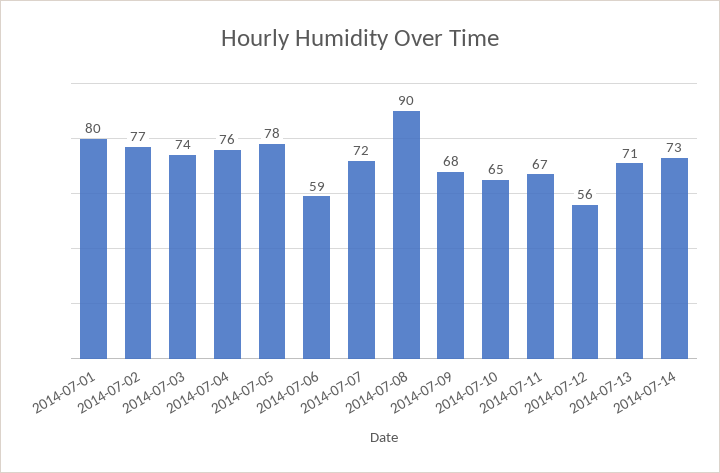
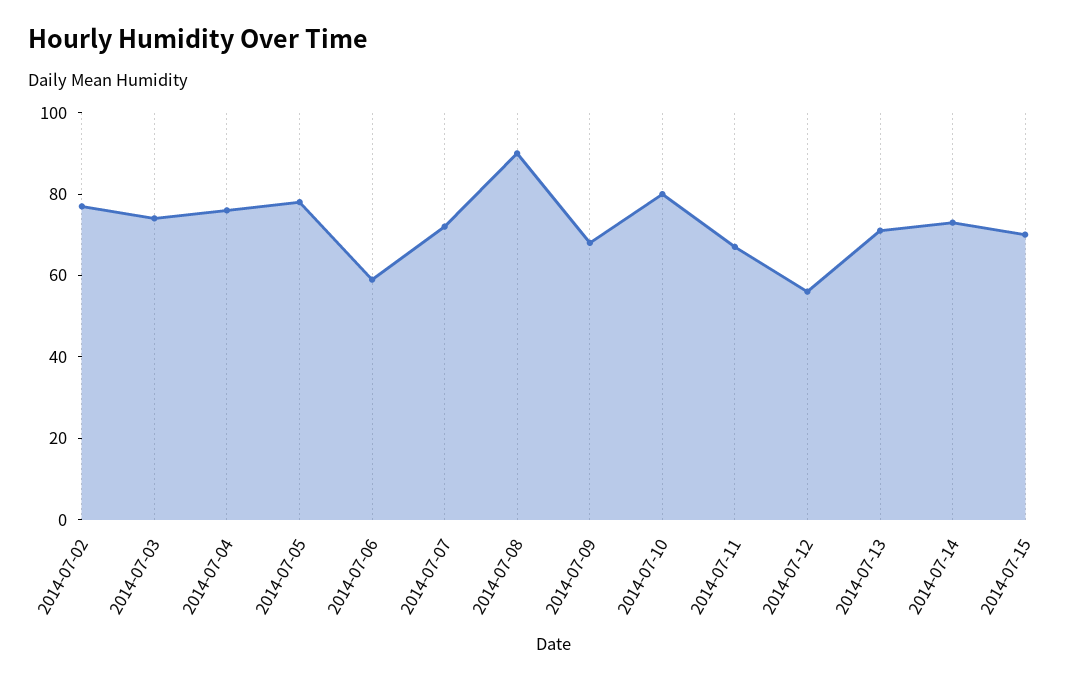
2014-07-01: 80 -> none
2014-07-10: 65 -> 80
2014-07-15: none -> 70

